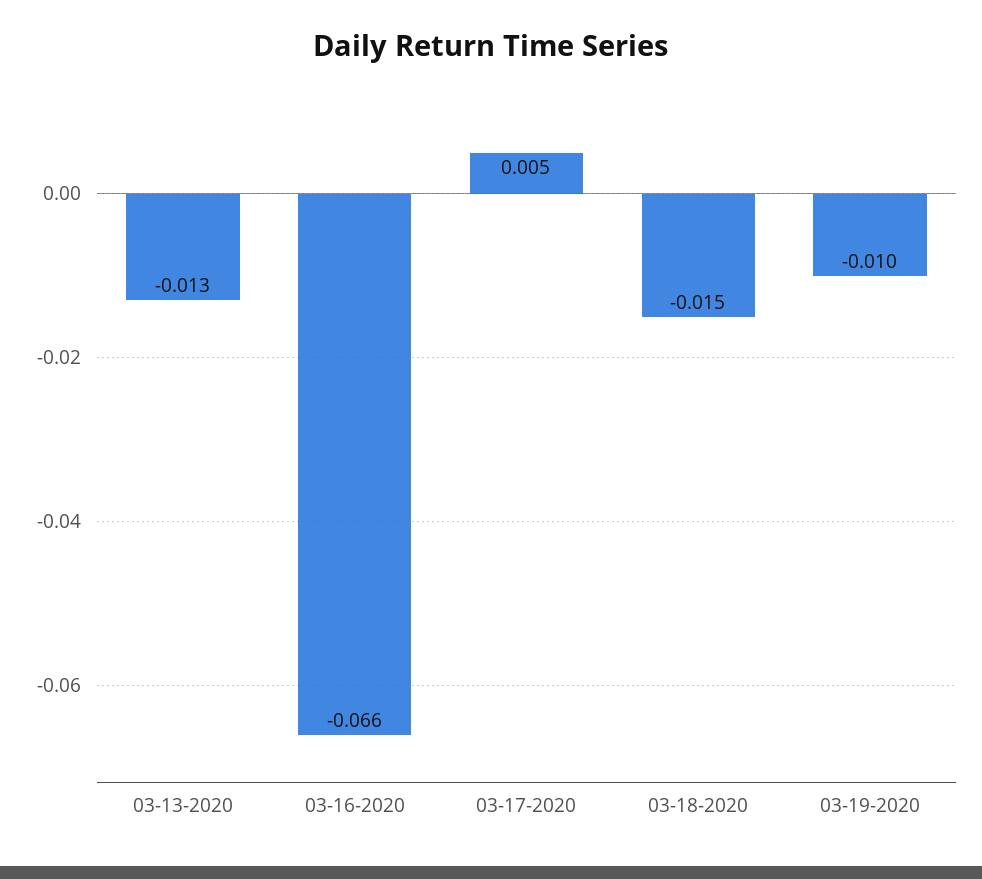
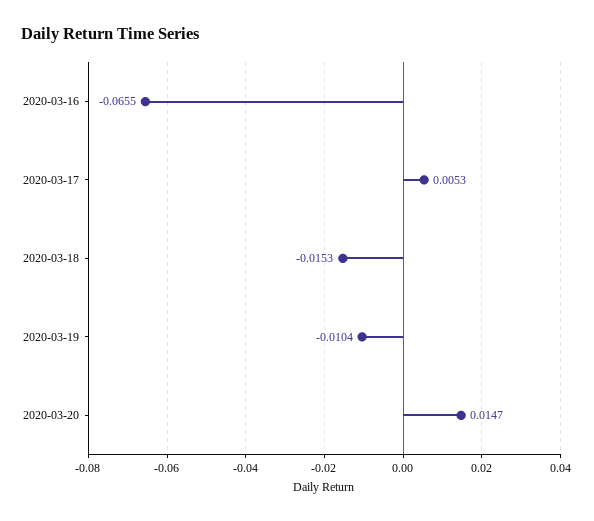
03-13-2020: -0.013 -> none
2020-03-20: none -> 0.0147

